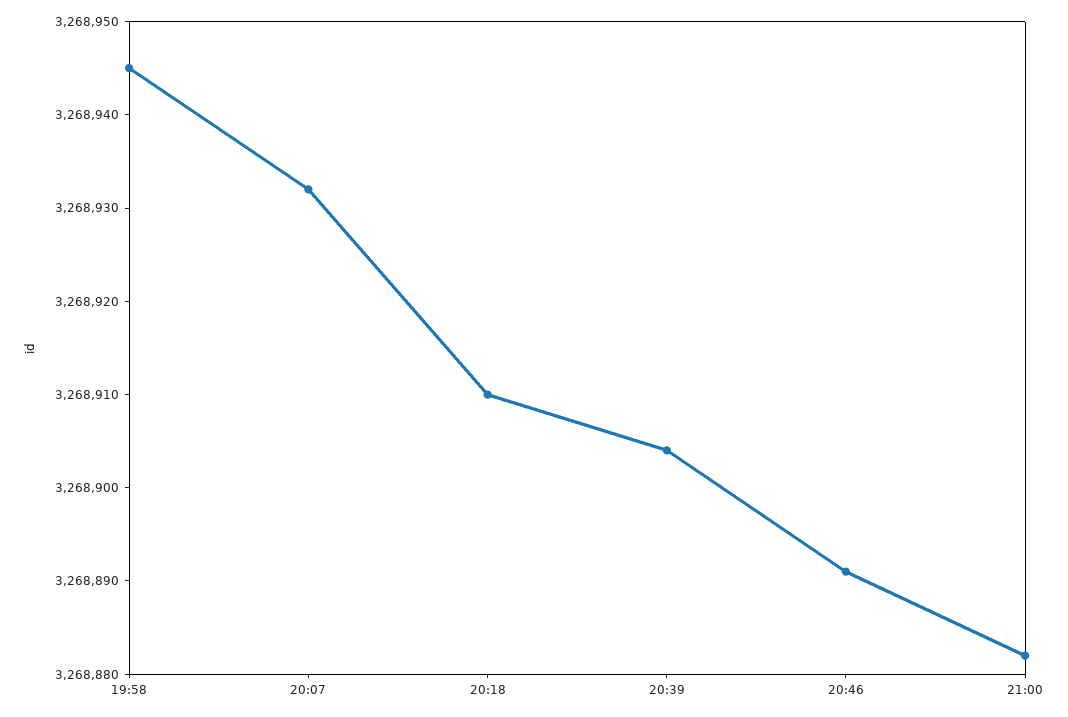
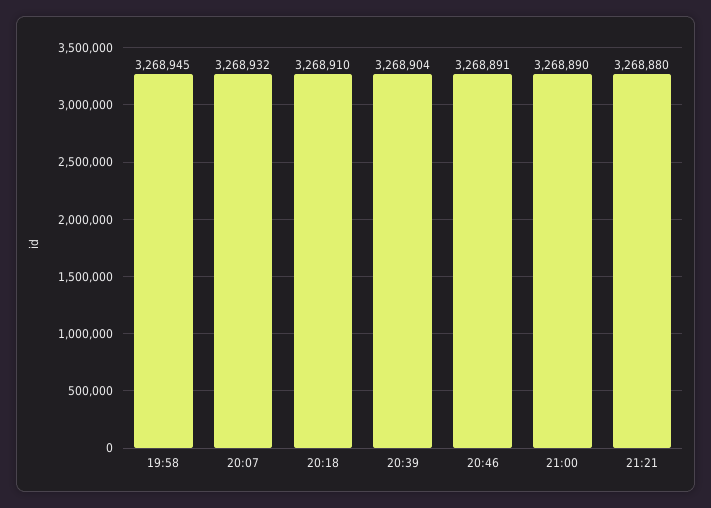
21:00: 3268882 -> 3268890
21:21: none -> 3268880

